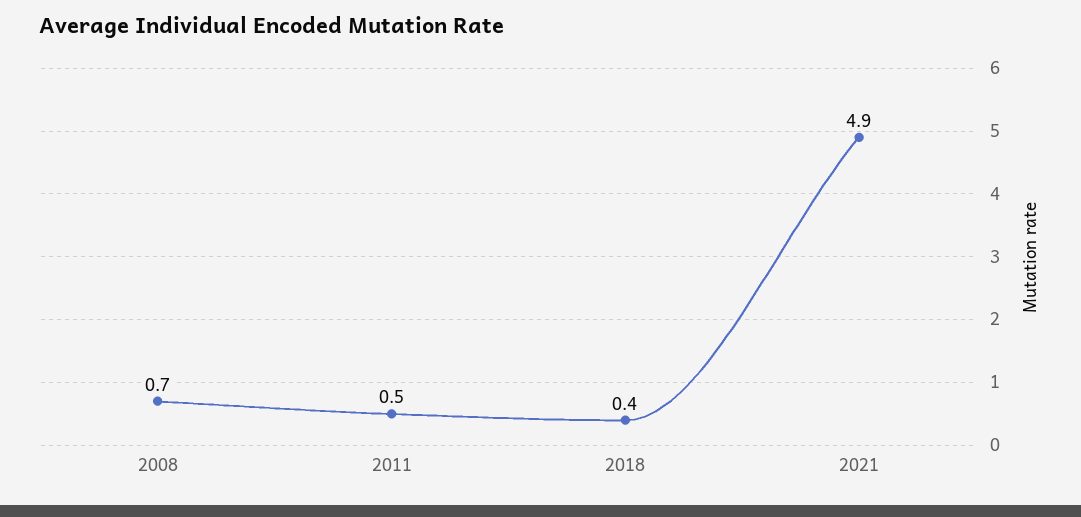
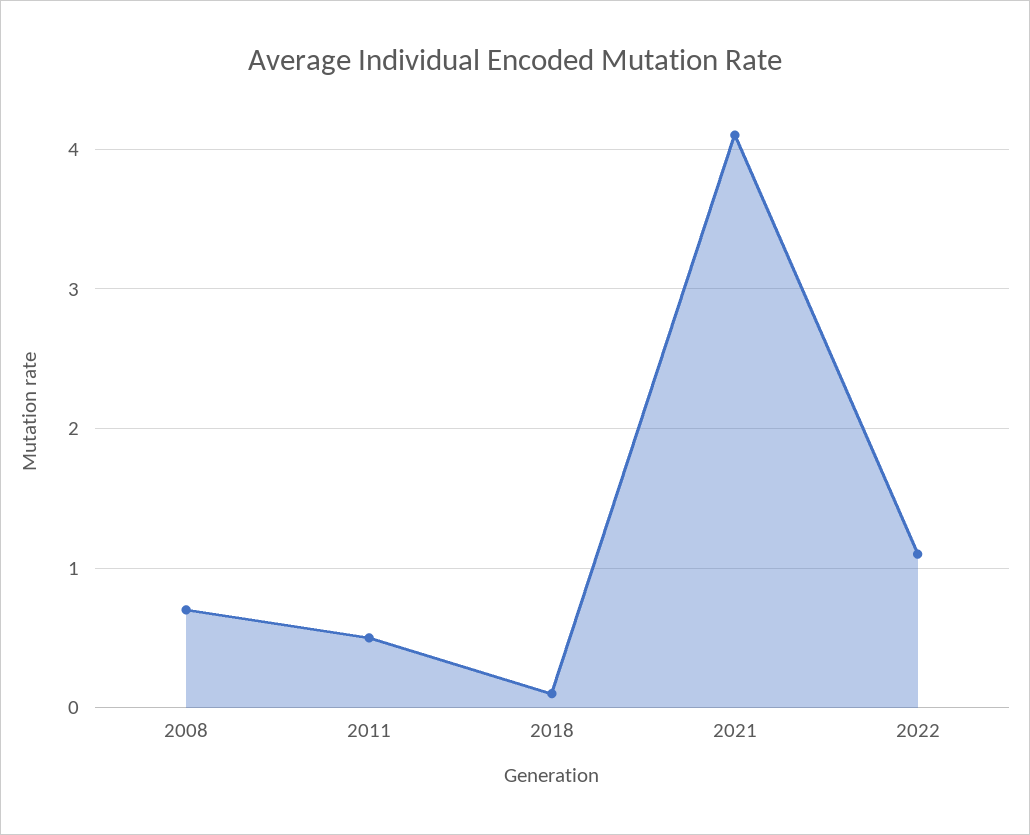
2018: 0.4 -> 0.1
2021: 4.9 -> 4.1
2022: none -> 1.1

